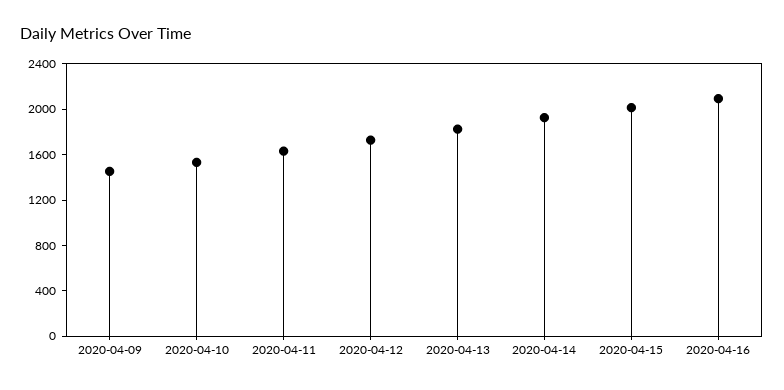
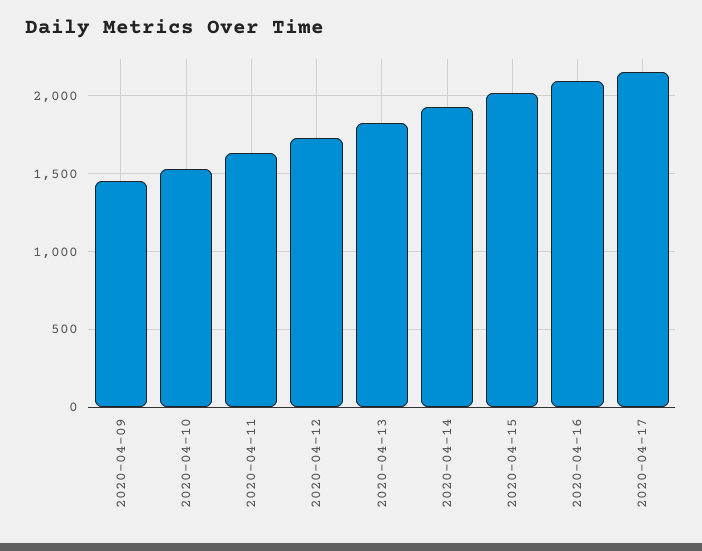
2020-04-17: none -> 2150

